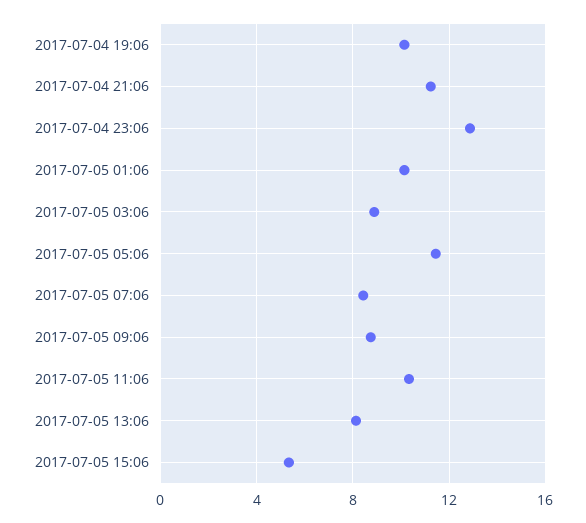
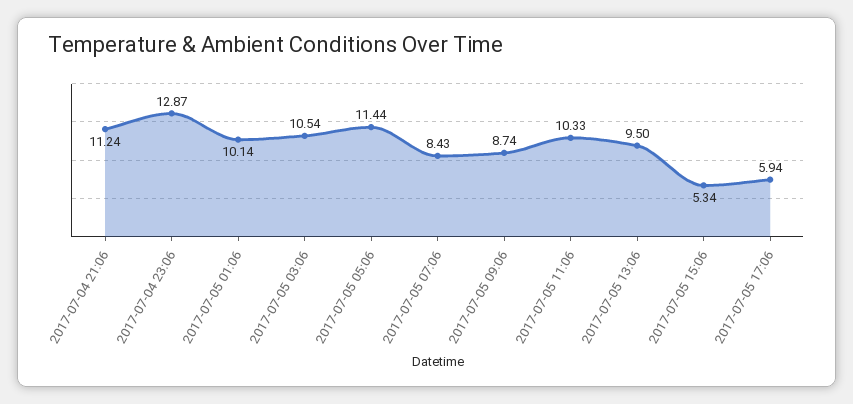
2017-07-04 19:06: 10 -> none
2017-07-05 03:06: 9 -> 10.54
2017-07-05 13:06: 8 -> 9.5
2017-07-05 17:06: none -> 5.94

